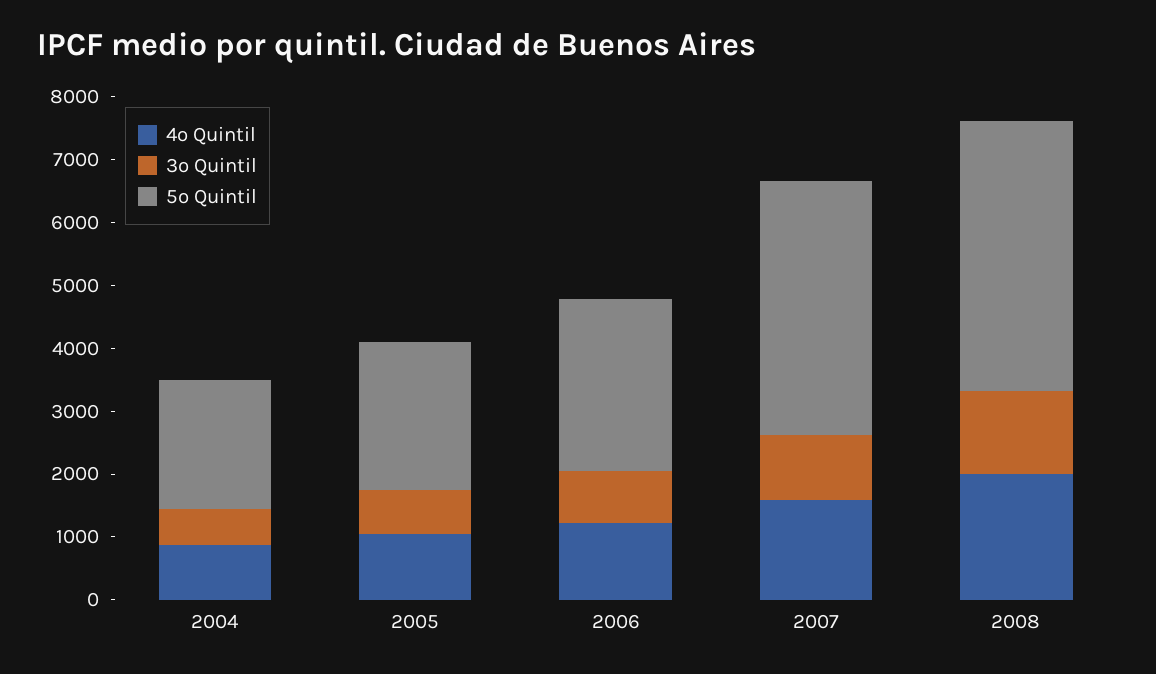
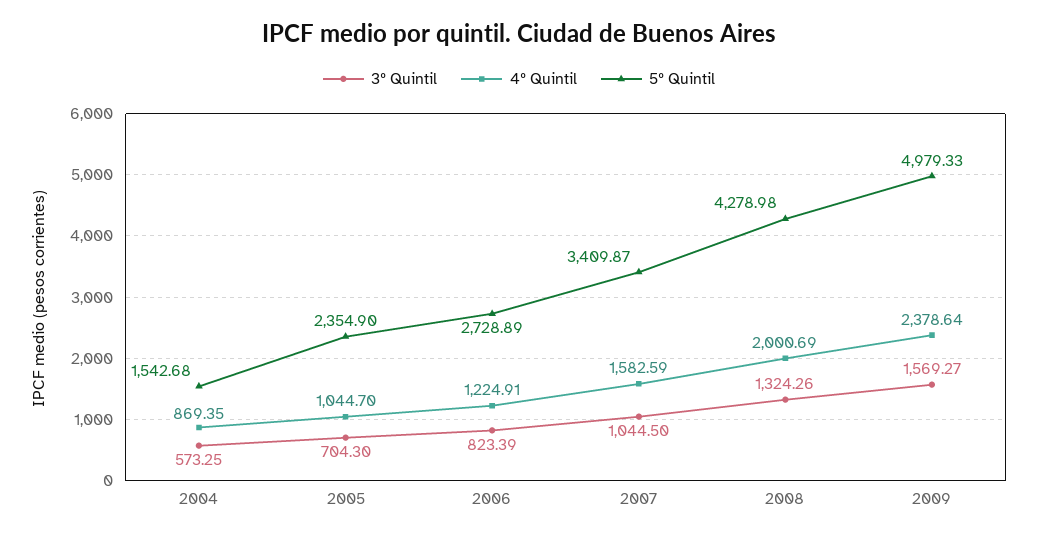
5º Quintil, 2004: 2000 -> 1542.68
5º Quintil, 2007: 4000 -> 3409.87
3º Quintil, 2009: none -> 1569.27
4º Quintil, 2009: none -> 2378.64
5º Quintil, 2009: none -> 4979.33

